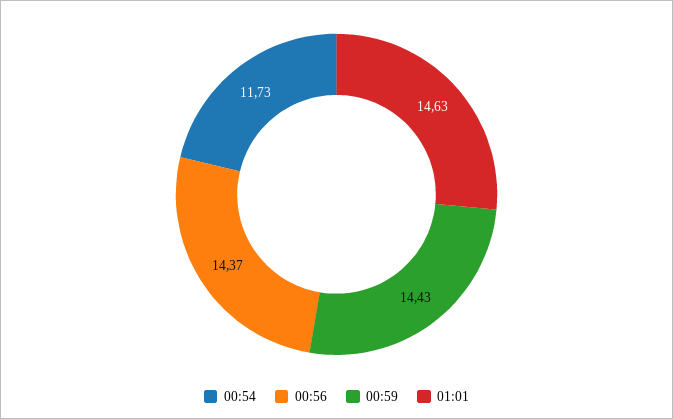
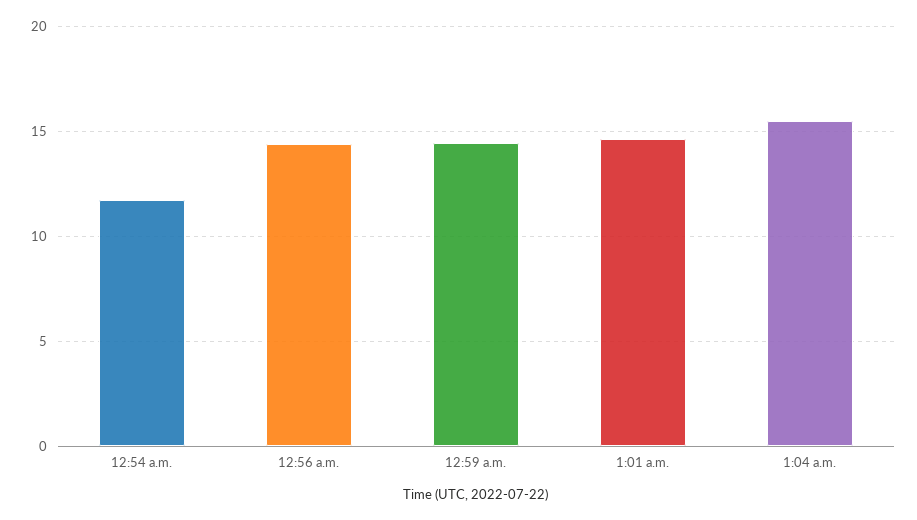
1:04 a.m.: none -> 15.5

